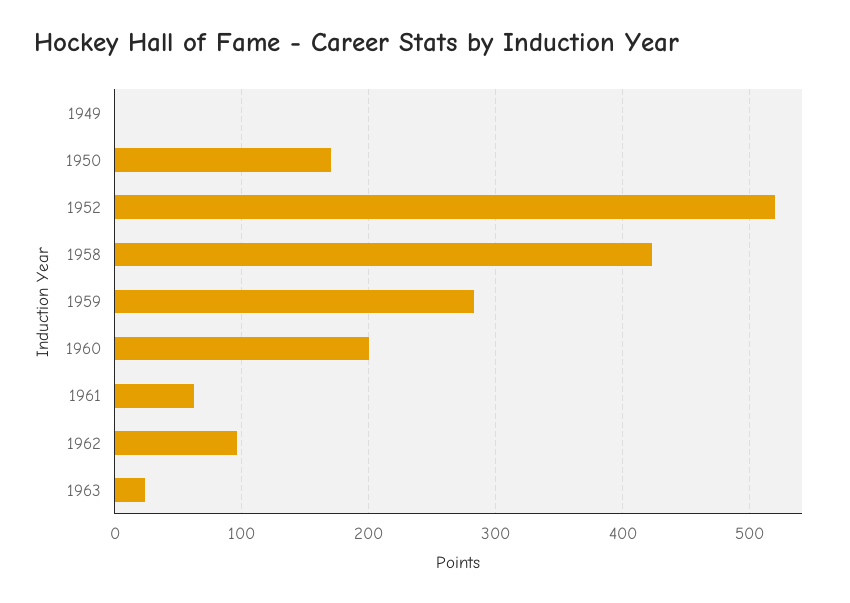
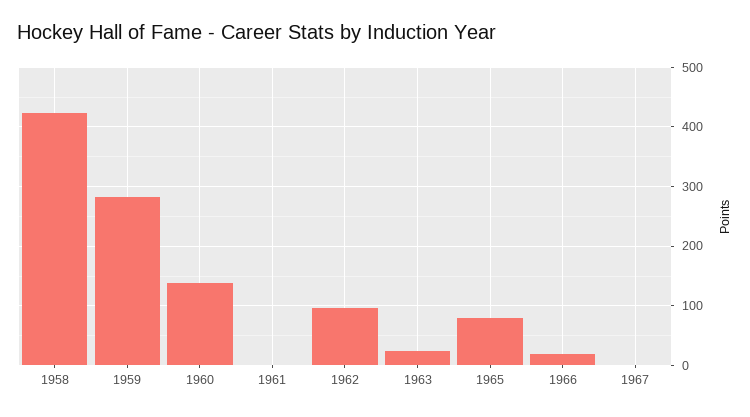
1949: 0 -> none
1950: 170 -> none
1952: 520 -> none
1960: 200 -> 140
1961: 60 -> 0
1965: none -> 80
1966: none -> 20
1967: none -> 0

